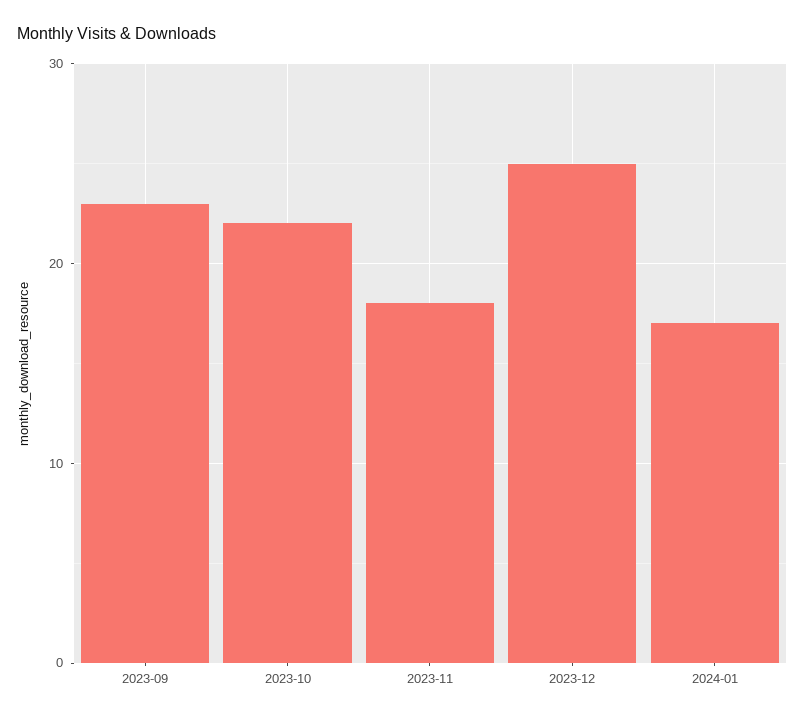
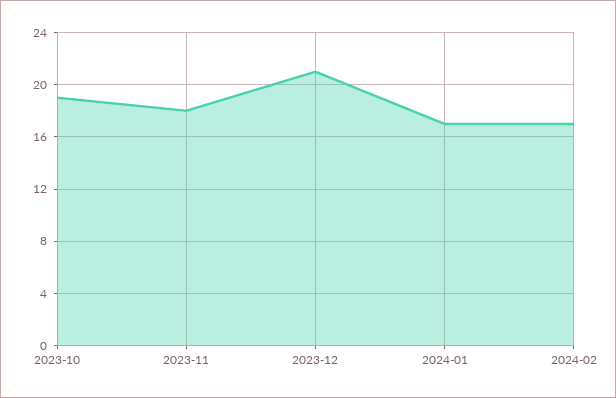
2023-09: 23 -> none
2023-10: 22 -> 19
2023-12: 25 -> 21
2024-02: none -> 17

